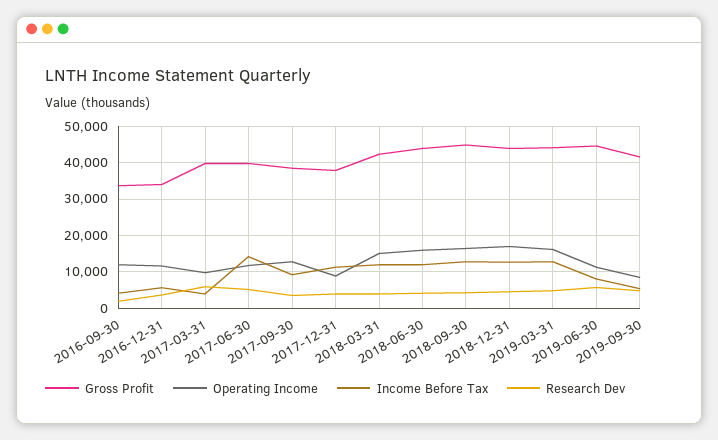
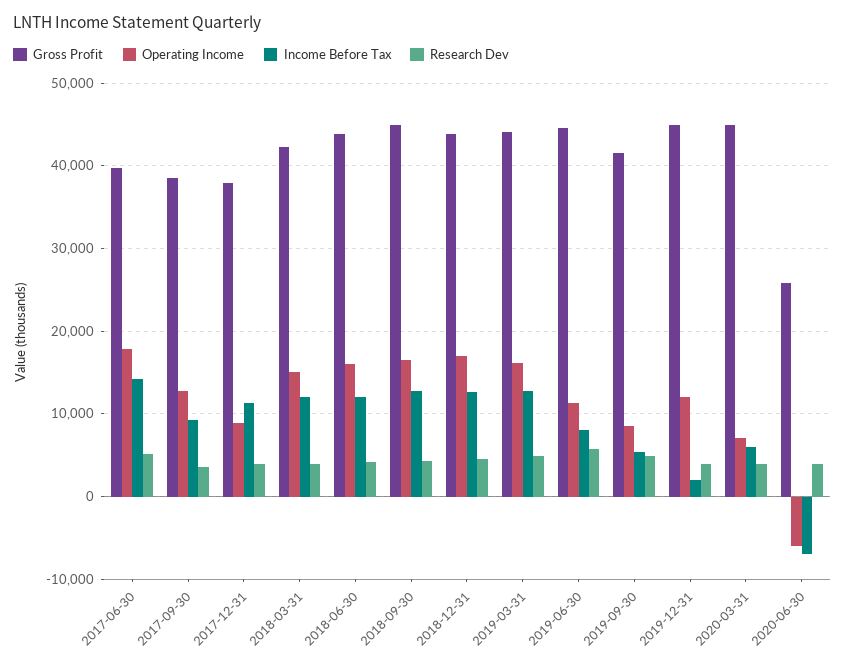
Gross Profit, 2016-09-30: 34000 -> none
Operating Income, 2016-09-30: 12000 -> none
Income Before Tax, 2016-09-30: 4000 -> none
Research Dev, 2016-09-30: 2000 -> none
Gross Profit, 2016-12-31: 34000 -> none
Operating Income, 2016-12-31: 12000 -> none
Income Before Tax, 2016-12-31: 6000 -> none
Research Dev, 2016-12-31: 4000 -> none
Gross Profit, 2017-03-31: 40000 -> none
Operating Income, 2017-03-31: 10000 -> none
Income Before Tax, 2017-03-31: 4000 -> none
Research Dev, 2017-03-31: 6000 -> none
Operating Income, 2017-06-30: 12000 -> 18000
Gross Profit, 2019-12-31: none -> 45000
Operating Income, 2019-12-31: none -> 12000
Income Before Tax, 2019-12-31: none -> 2000
Research Dev, 2019-12-31: none -> 4000
Gross Profit, 2020-03-31: none -> 45000
Operating Income, 2020-03-31: none -> 7000
Income Before Tax, 2020-03-31: none -> 6000
Research Dev, 2020-03-31: none -> 4000
Gross Profit, 2020-06-30: none -> 26000
Operating Income, 2020-06-30: none -> -6000
Income Before Tax, 2020-06-30: none -> -7000
Research Dev, 2020-06-30: none -> 4000

